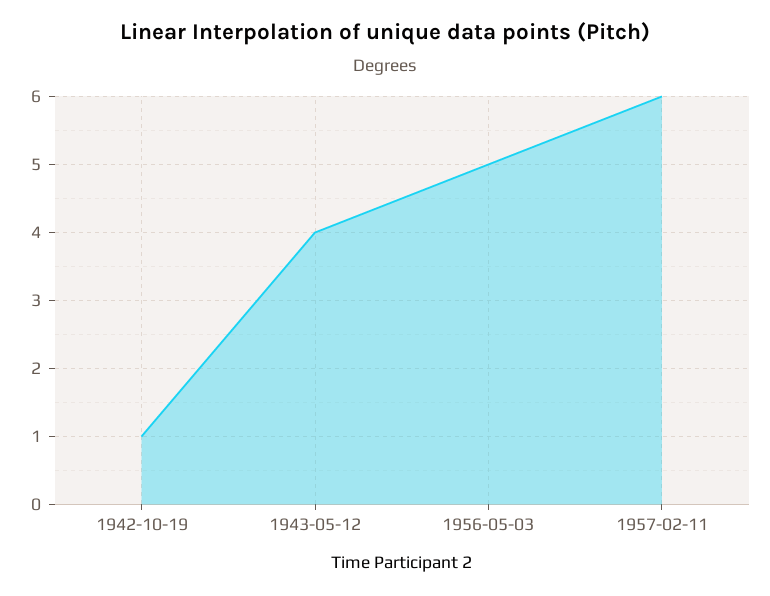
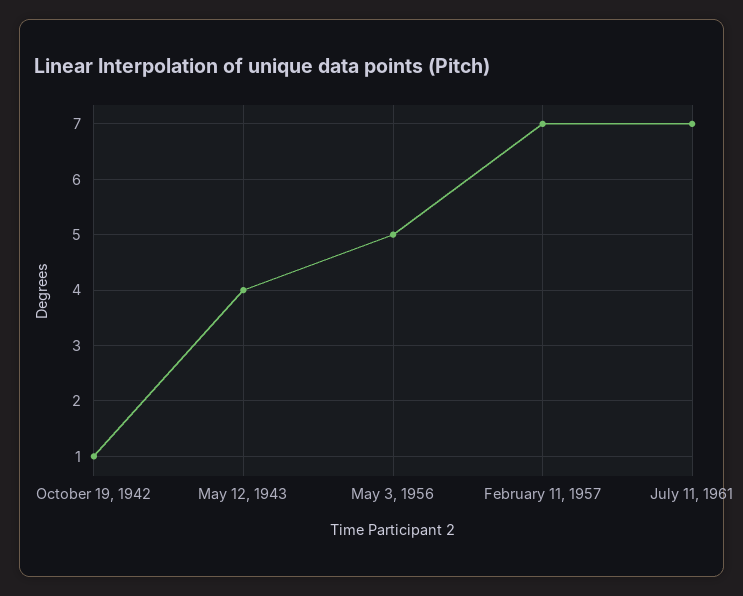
1957-02-11: 6 -> 7
July 11, 1961: none -> 7

